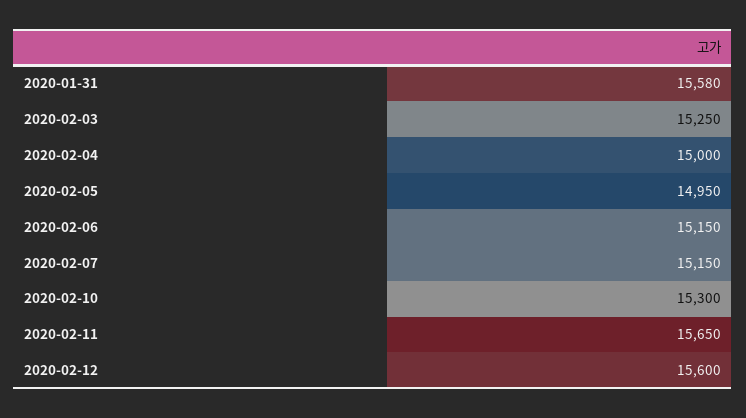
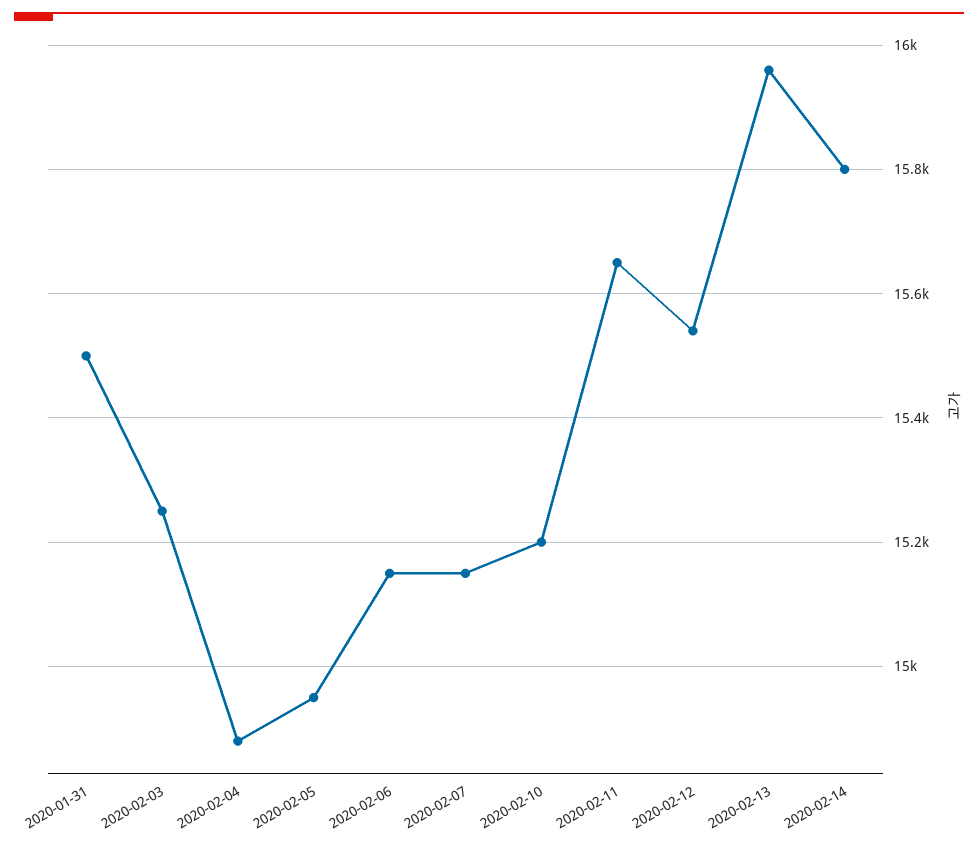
2020-01-31: 15580 -> 15500
2020-02-04: 15000 -> 14880
2020-02-10: 15300 -> 15200
2020-02-12: 15600 -> 15540
2020-02-13: none -> 15960
2020-02-14: none -> 15800

